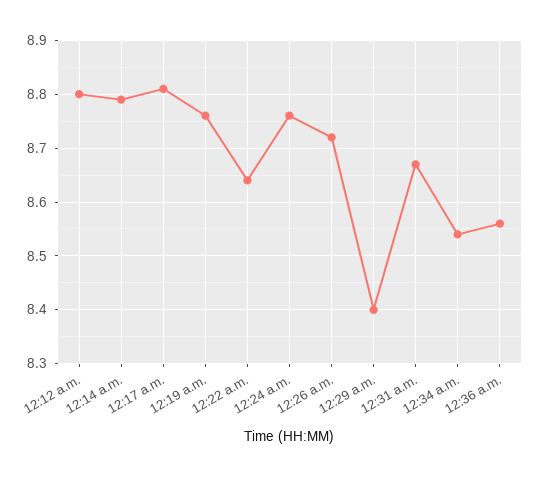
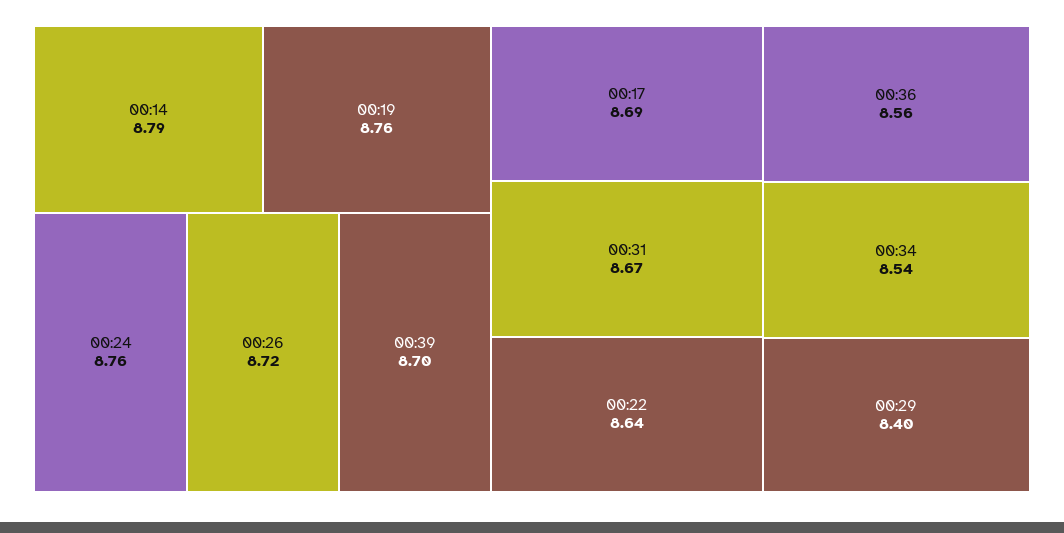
12:12 a.m.: 8.8 -> none
12:17 a.m.: 8.8 -> 8.69
00:39: none -> 8.7

